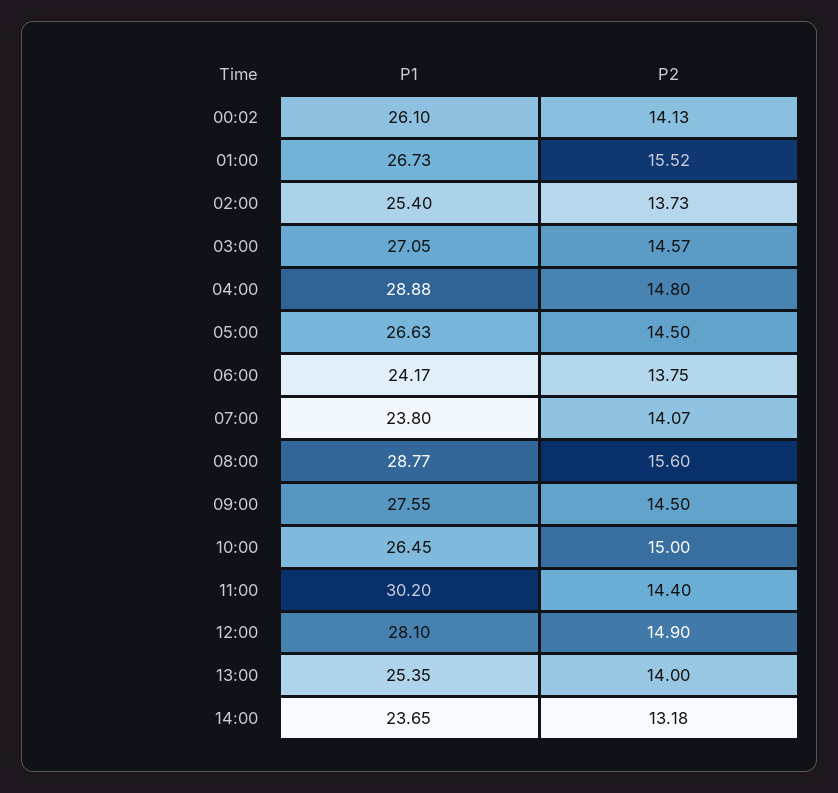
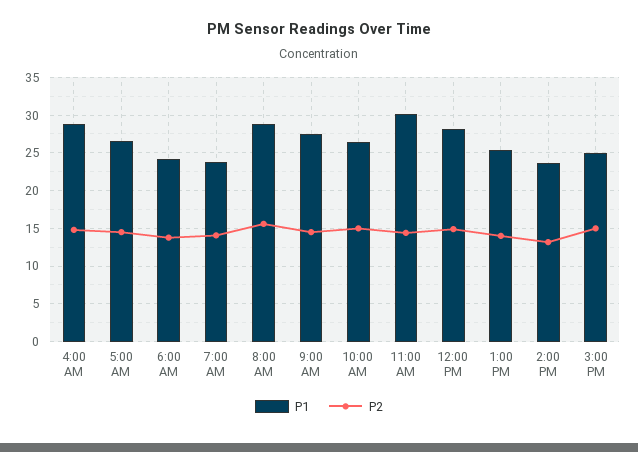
P1, 00:02: 26.1 -> none
P2, 00:02: 14.13 -> none
P1, 01:00: 26.73 -> none
P2, 01:00: 15.52 -> none
P1, 02:00: 25.4 -> none
P2, 02:00: 13.73 -> none
P1, 03:00: 27.05 -> none
P2, 03:00: 14.57 -> none
P1, 3:00 PM: none -> 25
P2, 3:00 PM: none -> 15

